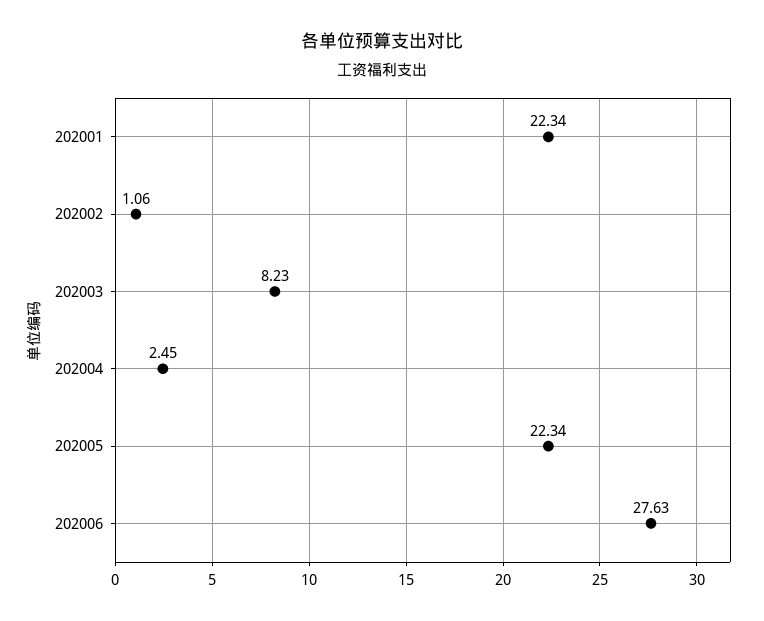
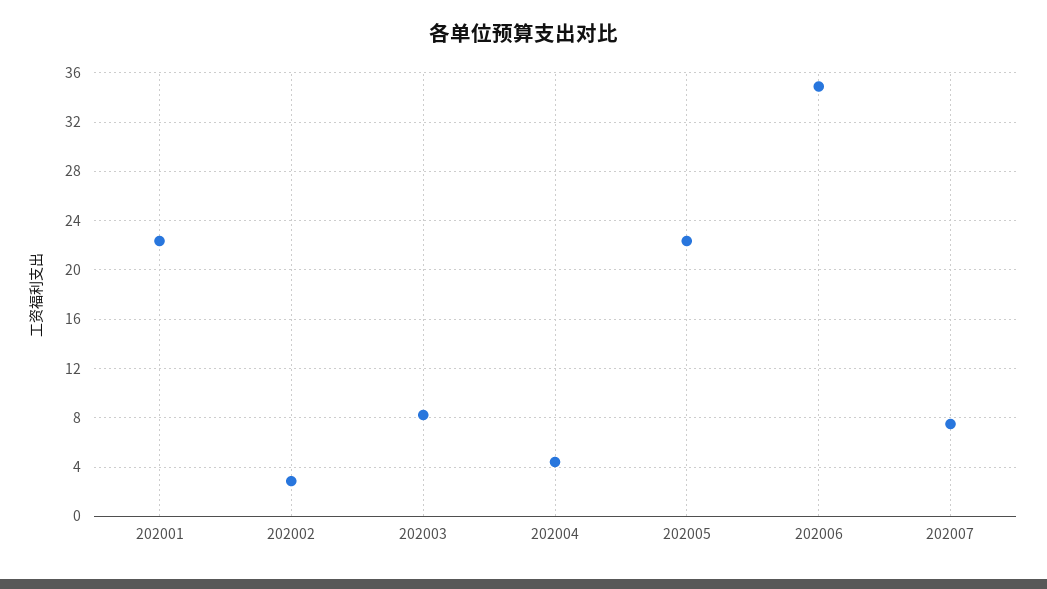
202002: 1.06 -> 3
202004: 2.45 -> 4.5
202006: 27.63 -> 35
202007: none -> 7.5

